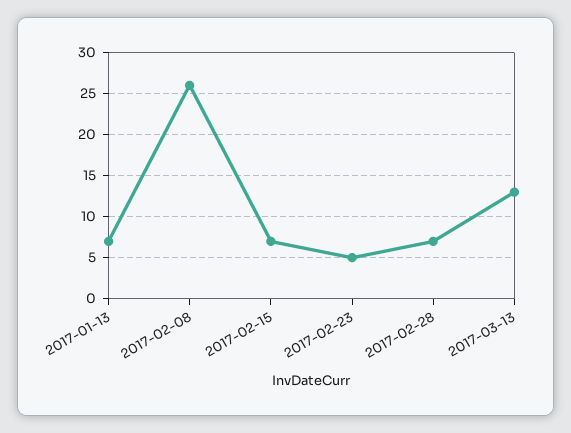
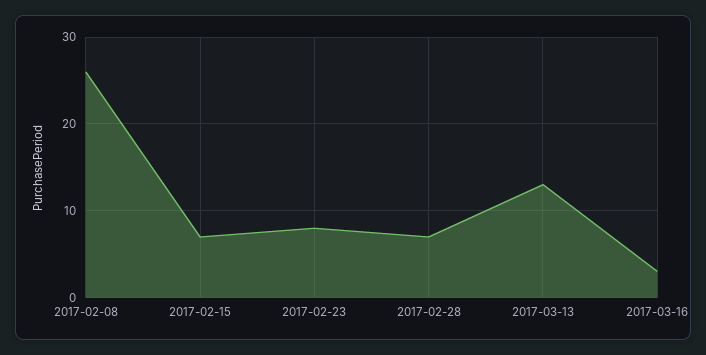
2017-01-13: 7 -> none
2017-02-23: 5 -> 8
2017-03-16: none -> 3

